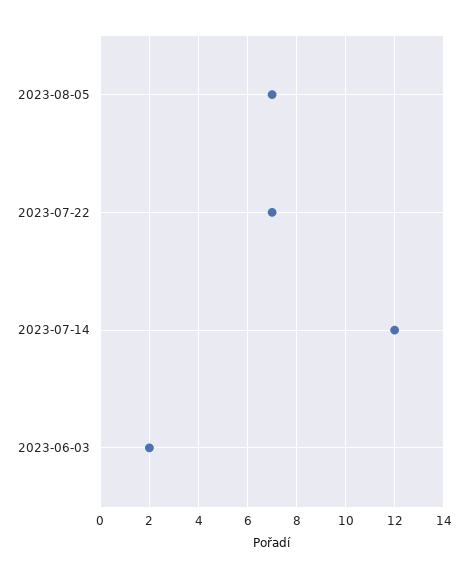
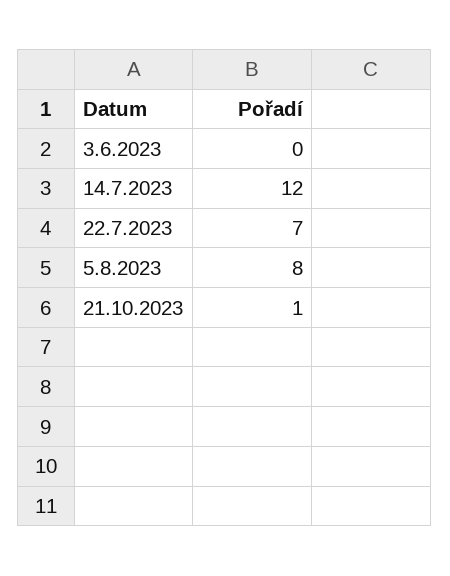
2023-08-05: 7 -> 8
2023-06-03: 2 -> 0
21.10.2023: none -> 1

